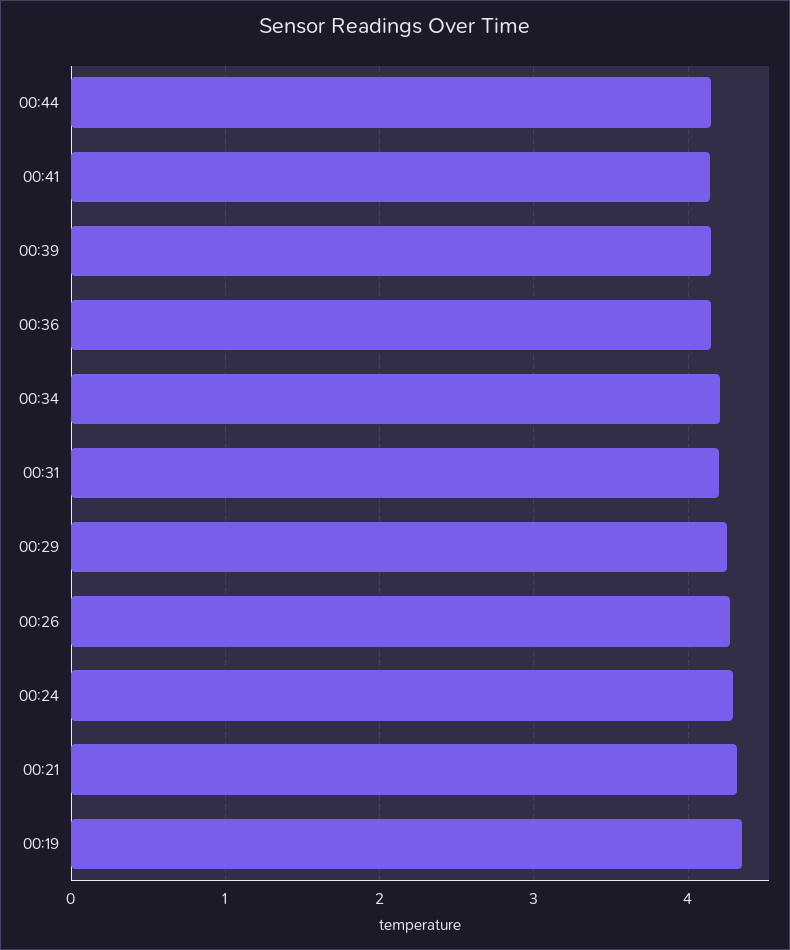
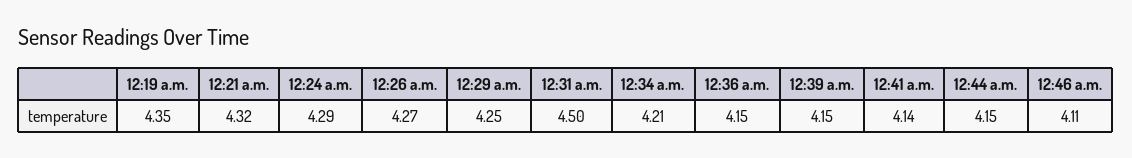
00:31: 4.2 -> 4.5
12:46 a.m.: none -> 4.11

